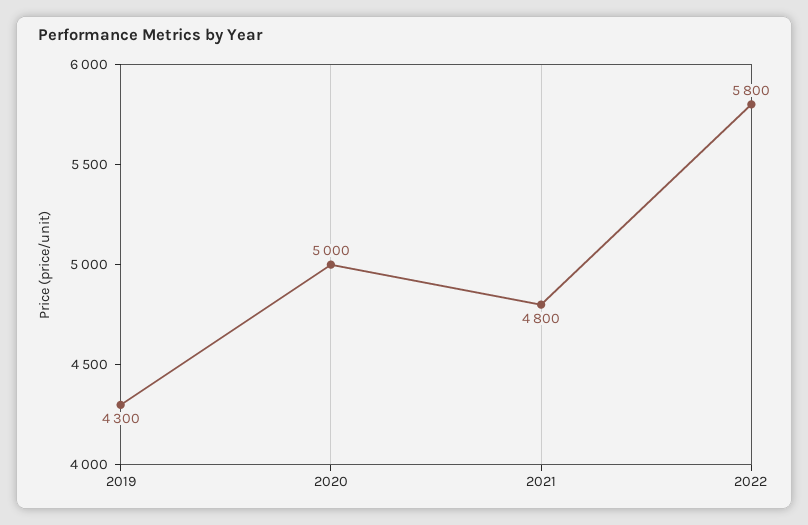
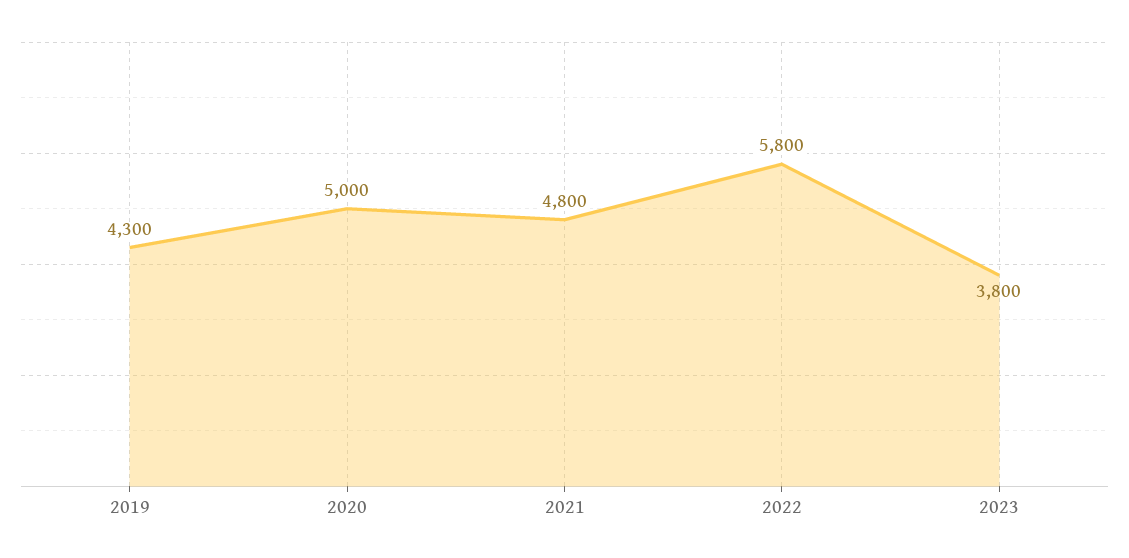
2023: none -> 3800

